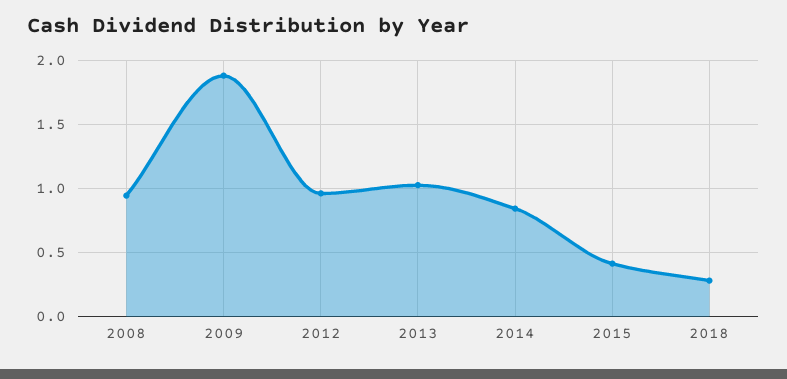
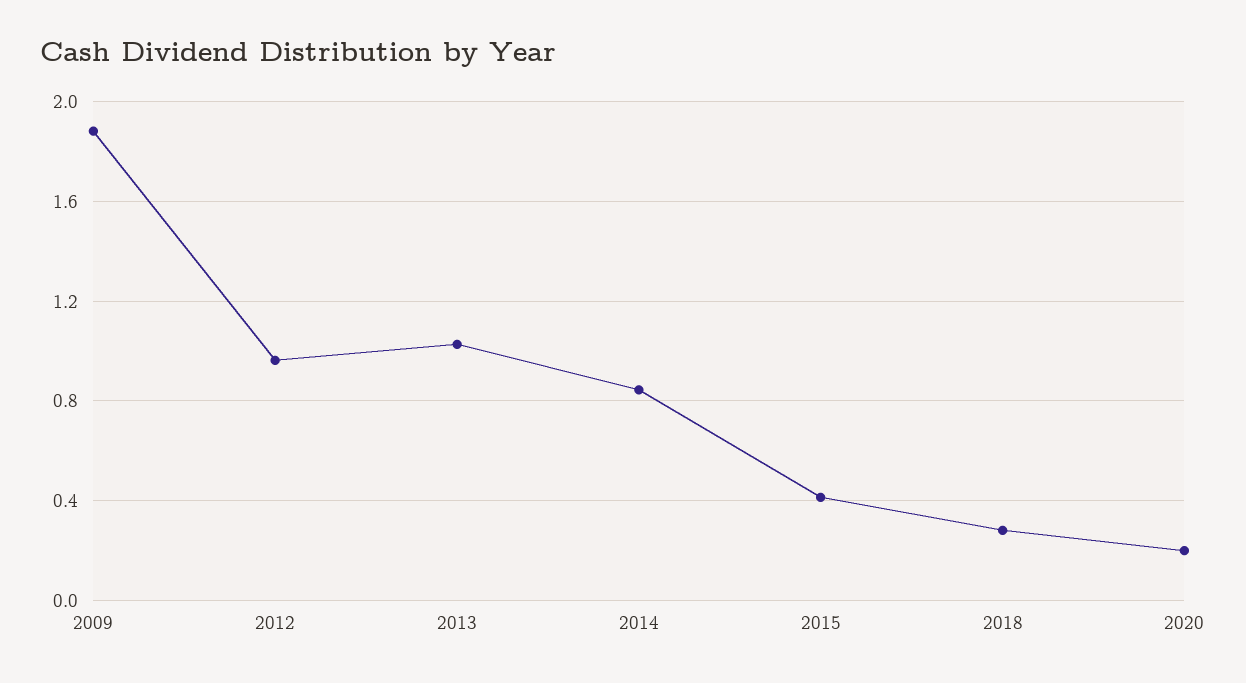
2008: 0.95 -> none
2020: none -> 0.2

